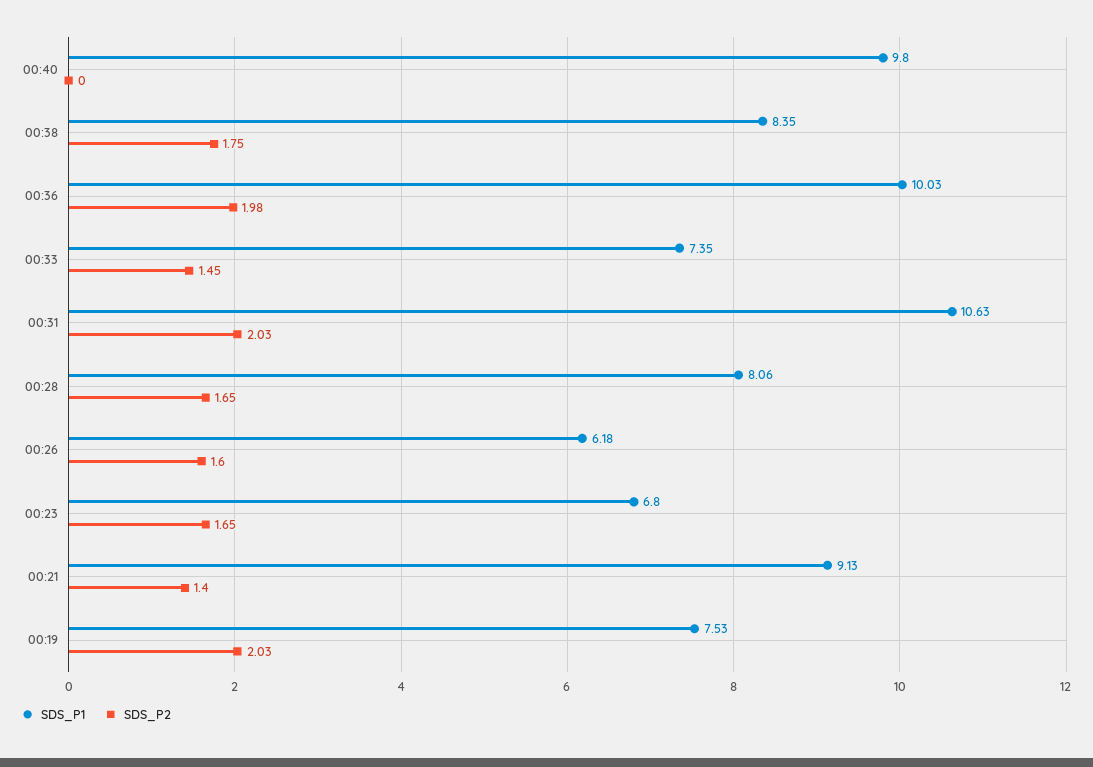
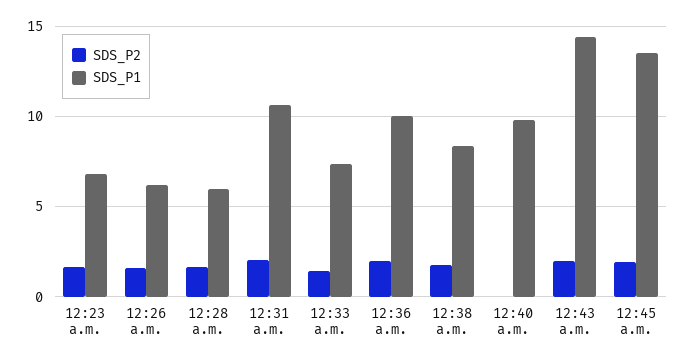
SDS_P1, 00:28: 8.06 -> 6
SDS_P1, 00:21: 9.13 -> none
SDS_P2, 00:21: 1.4 -> none
SDS_P1, 00:19: 7.53 -> none
SDS_P2, 00:19: 2.03 -> none
SDS_P2, 12:43 a.m.: none -> 2
SDS_P1, 12:43 a.m.: none -> 14.5
SDS_P2, 12:45 a.m.: none -> 2
SDS_P1, 12:45 a.m.: none -> 13.5

